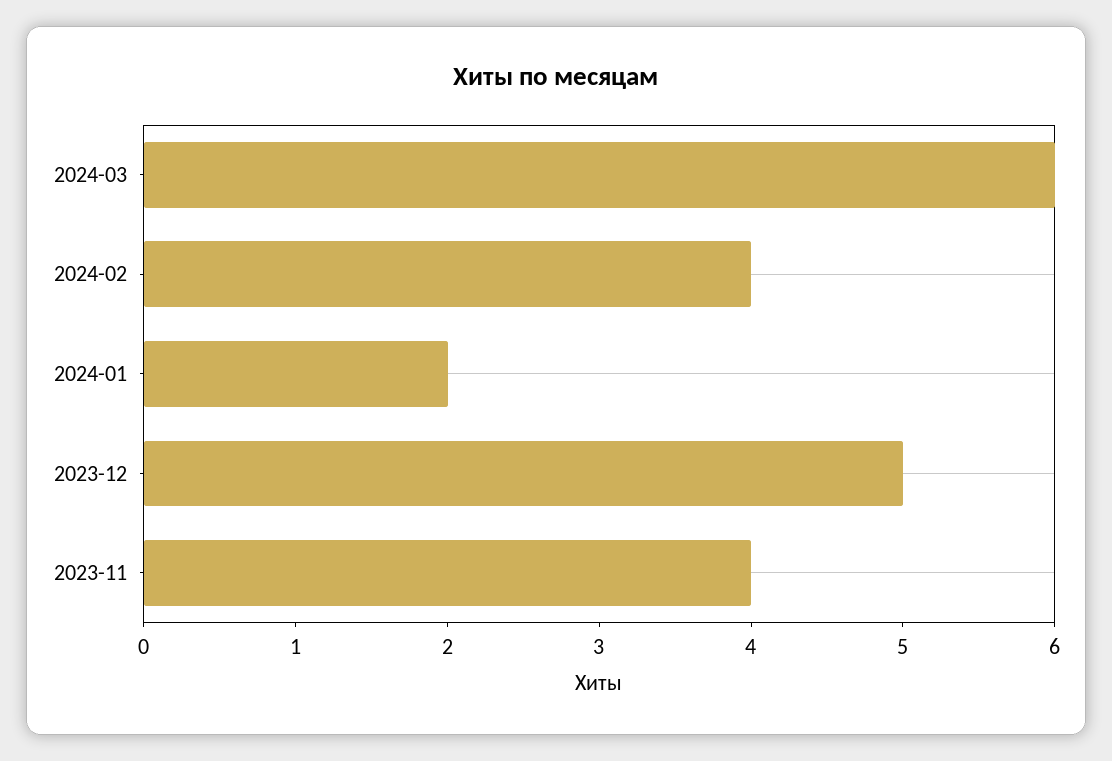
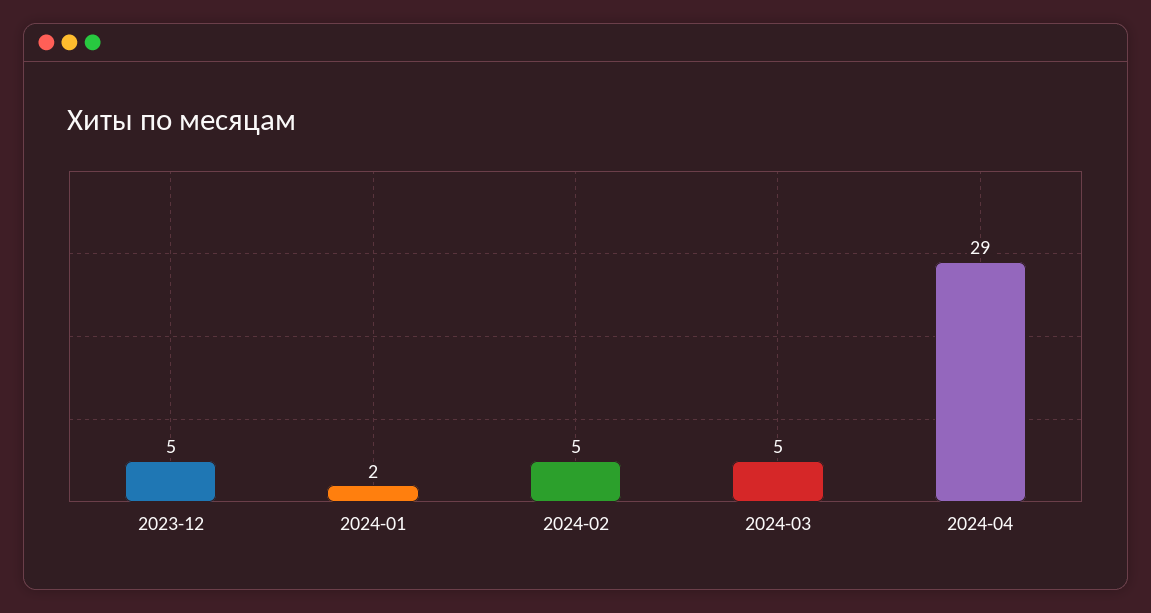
2024-03: 6 -> 5
2024-02: 4 -> 5
2023-11: 4 -> none
2024-04: none -> 29

